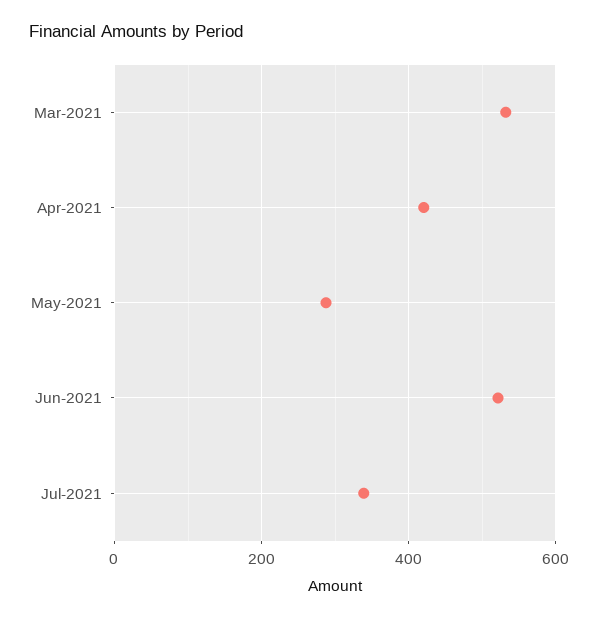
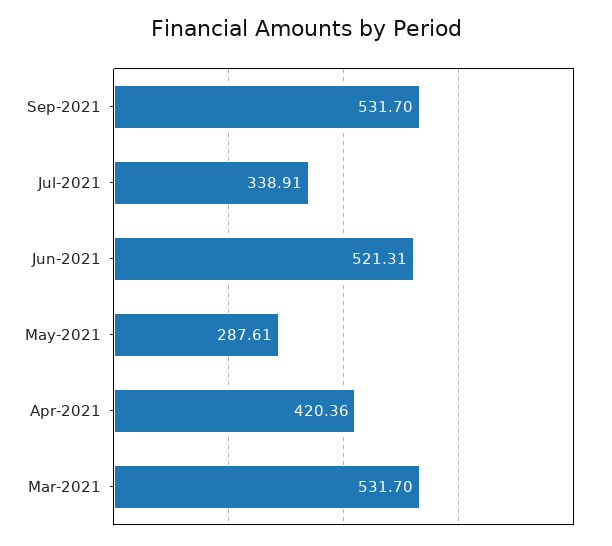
Sep-2021: none -> 531.7

